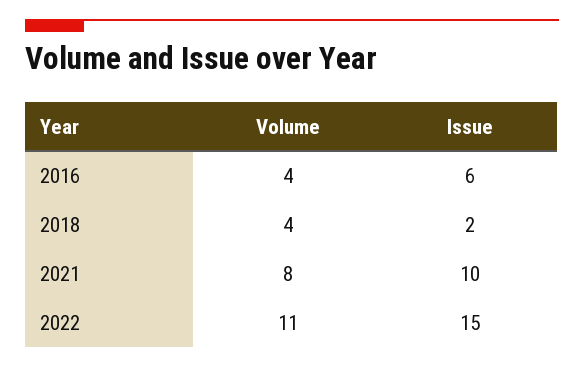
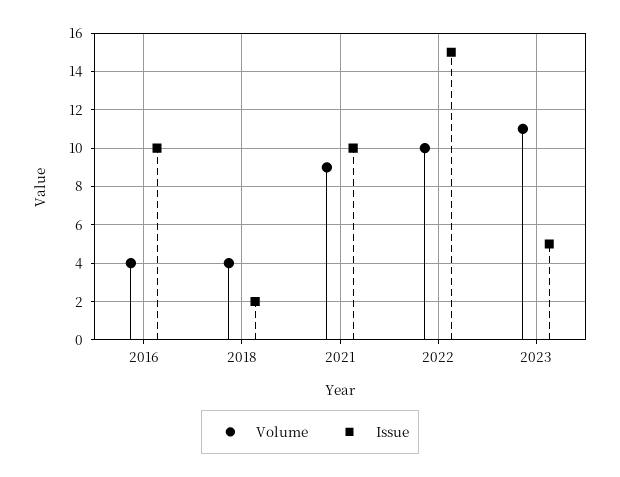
Issue, 2016: 6 -> 10
Volume, 2021: 8 -> 9
Volume, 2022: 11 -> 10
Volume, 2023: none -> 11
Issue, 2023: none -> 5

